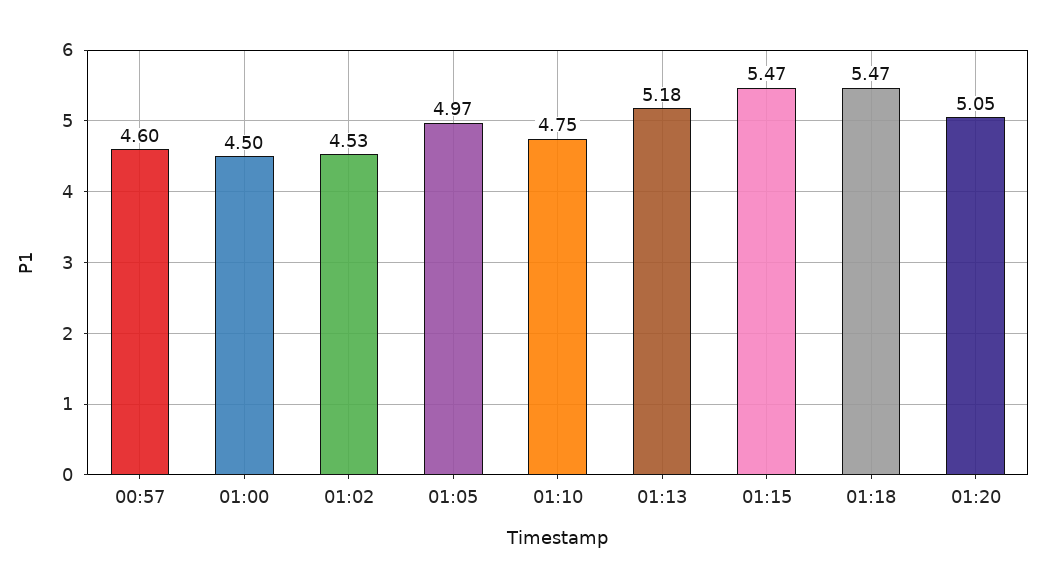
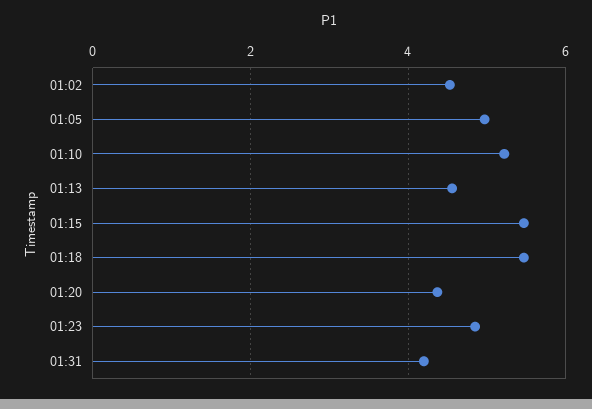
00:57: 4.6 -> none
01:00: 4.5 -> none
01:10: 4.75 -> 5.2
01:13: 5.18 -> 4.6
01:20: 5.05 -> 4.4
01:23: none -> 4.8
01:31: none -> 4.2

